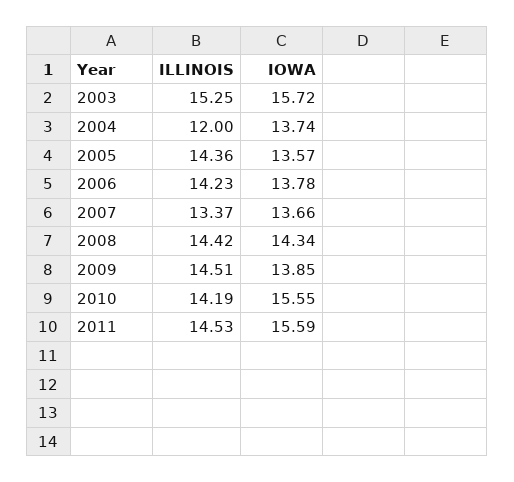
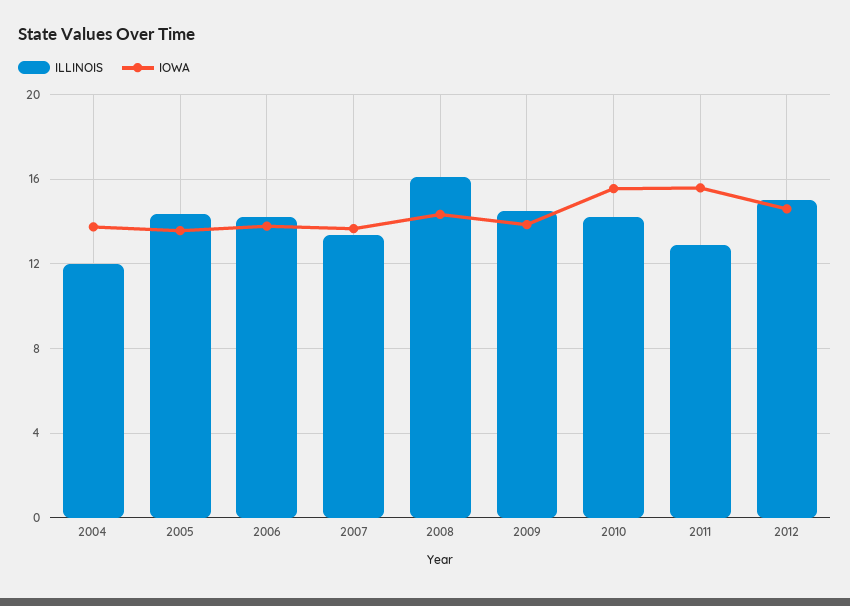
ILLINOIS, 2003: 15.25 -> none
IOWA, 2003: 15.72 -> none
ILLINOIS, 2008: 14.42 -> 16
ILLINOIS, 2011: 14.53 -> 13
ILLINOIS, 2012: none -> 15
IOWA, 2012: none -> 14.5

